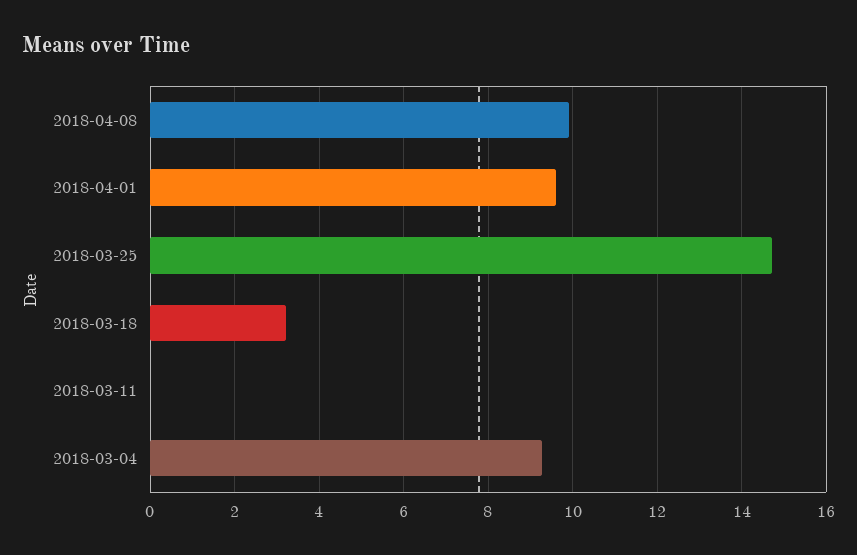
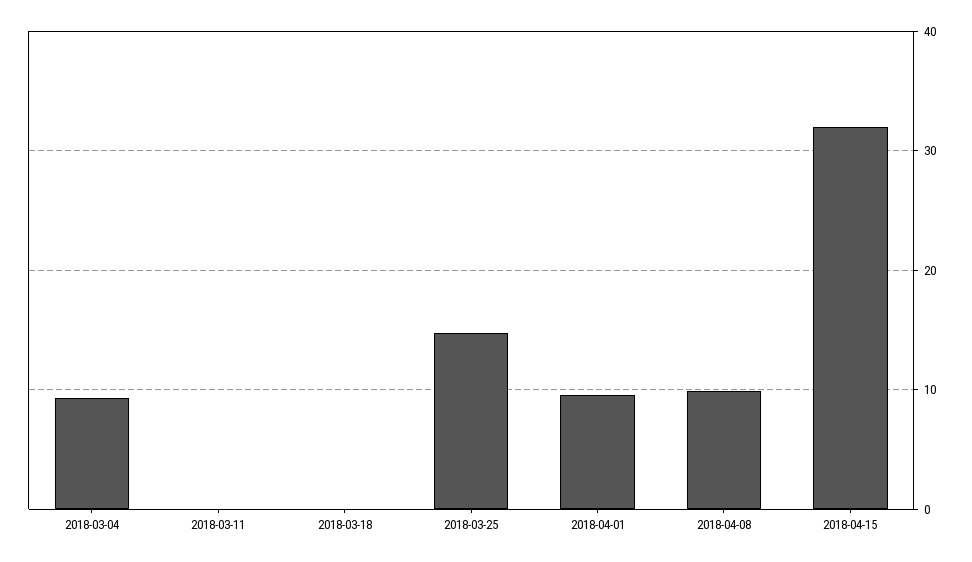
2018-03-18: 3.2 -> 0
2018-04-15: none -> 32

